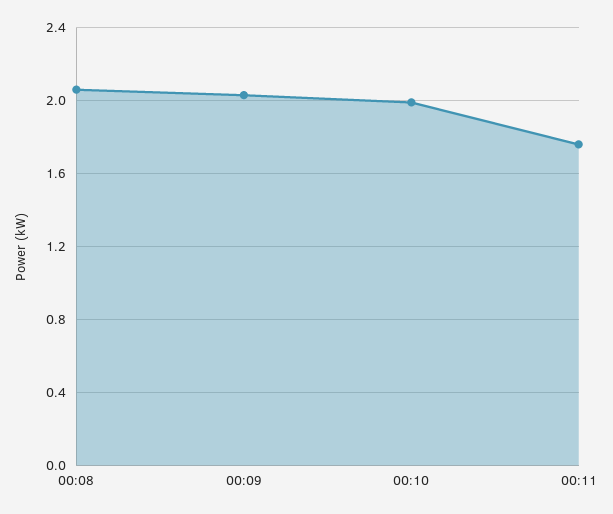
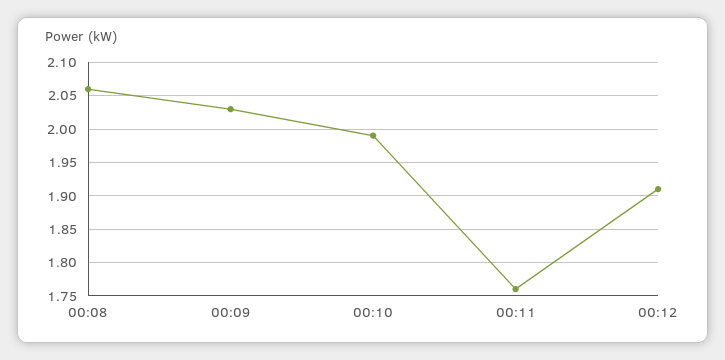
00:12: none -> 1.91

